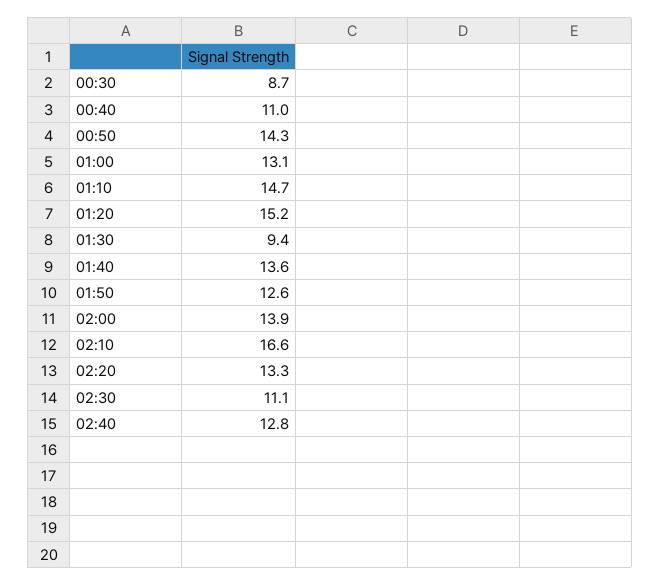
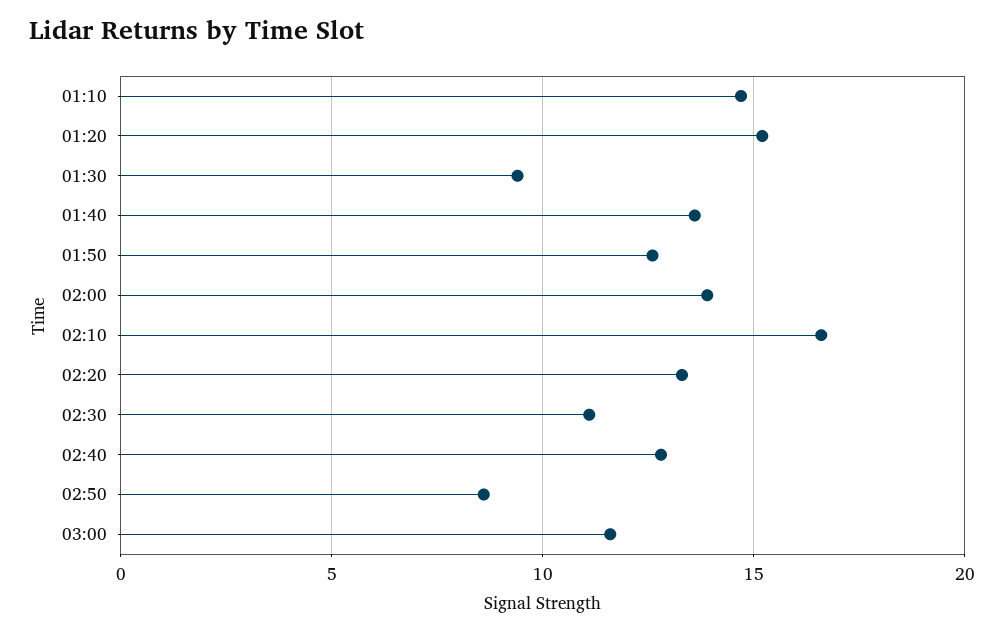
00:30: 8.7 -> none
00:40: 11 -> none
00:50: 14.3 -> none
01:00: 13.1 -> none
02:50: none -> 8.5
03:00: none -> 11.5

